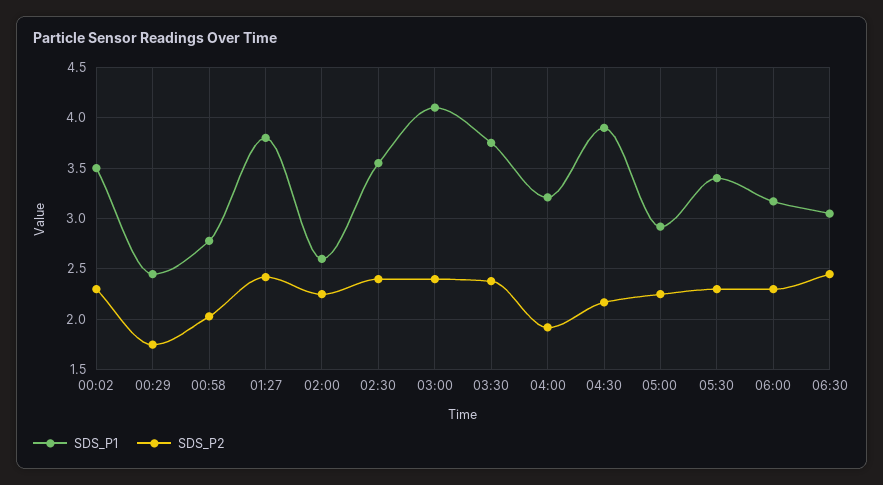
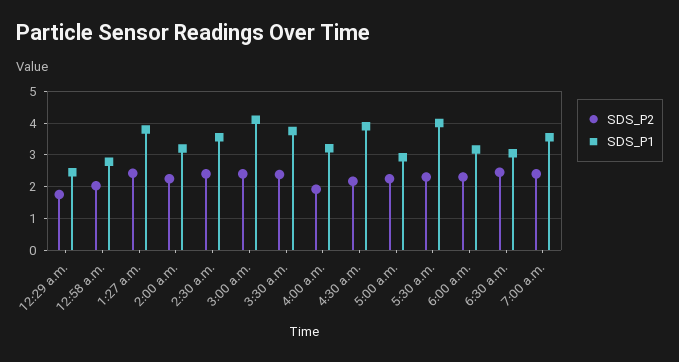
SDS_P1, 00:02: 3.5 -> none
SDS_P2, 00:02: 2.3 -> none
SDS_P1, 02:00: 2.6 -> 3.2
SDS_P1, 05:30: 3.4 -> 4
SDS_P2, 7:00 a.m.: none -> 2.4
SDS_P1, 7:00 a.m.: none -> 3.6

